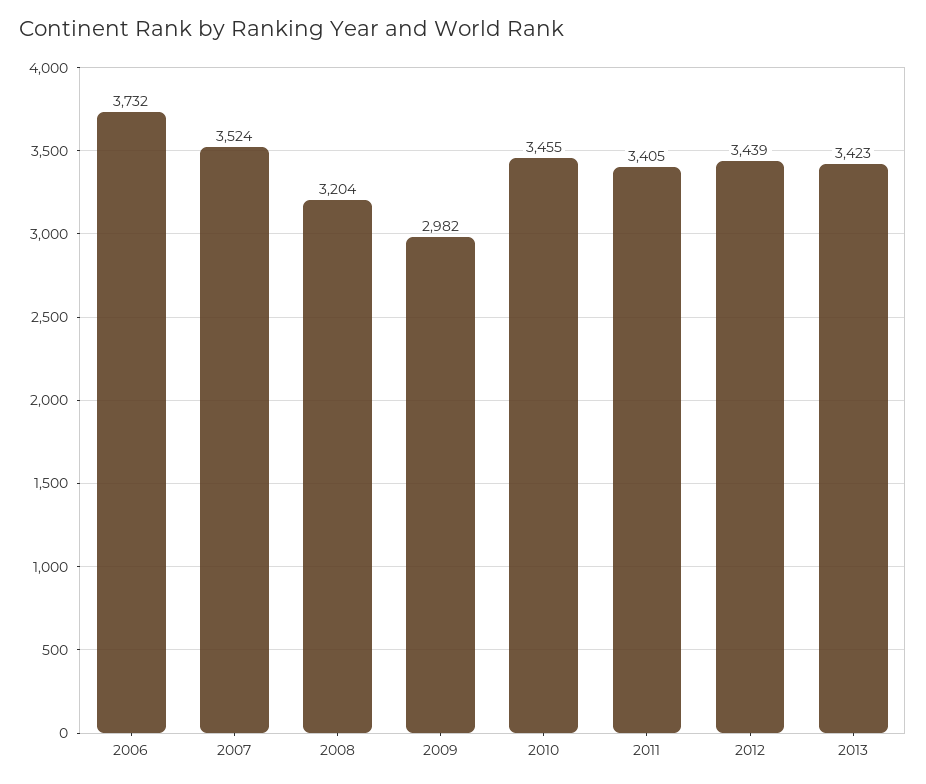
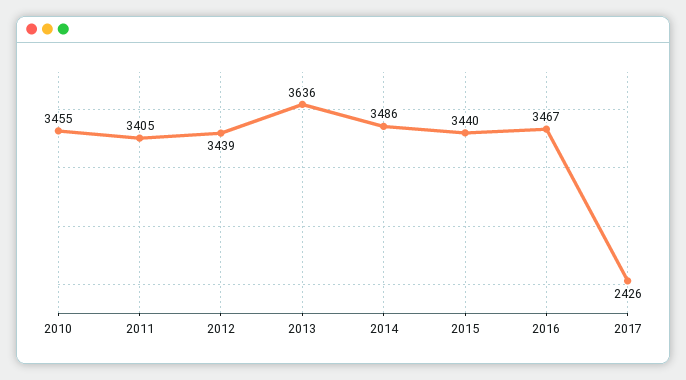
2006: 3732 -> none
2007: 3524 -> none
2008: 3204 -> none
2009: 2982 -> none
2013: 3423 -> 3636
2014: none -> 3486
2015: none -> 3440
2016: none -> 3467
2017: none -> 2426

